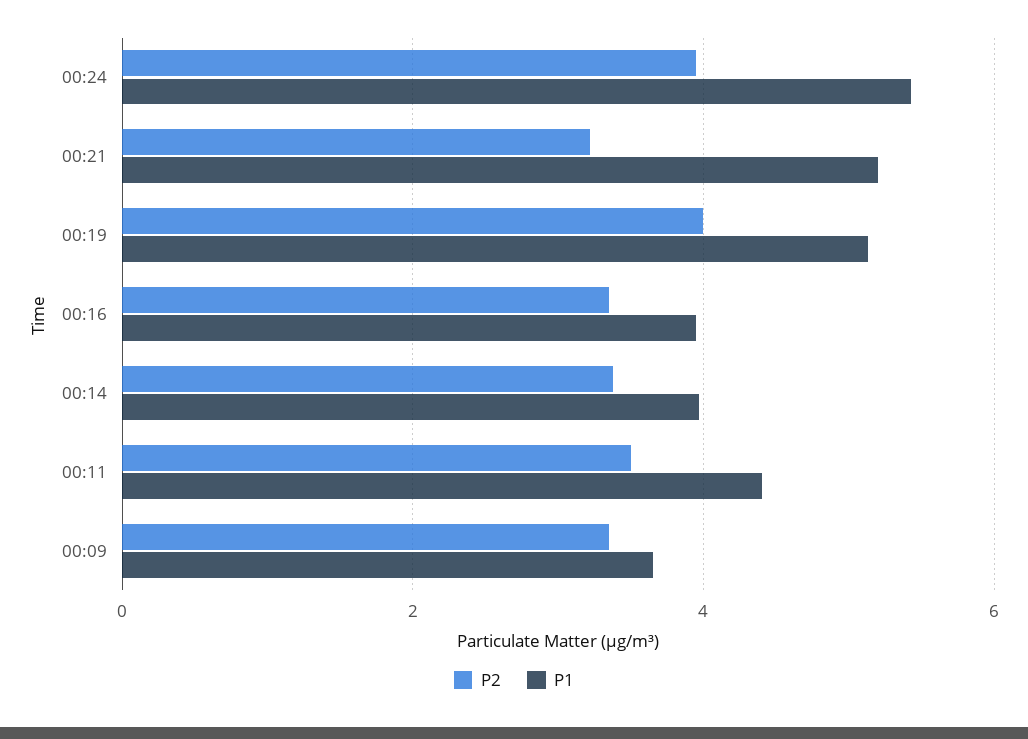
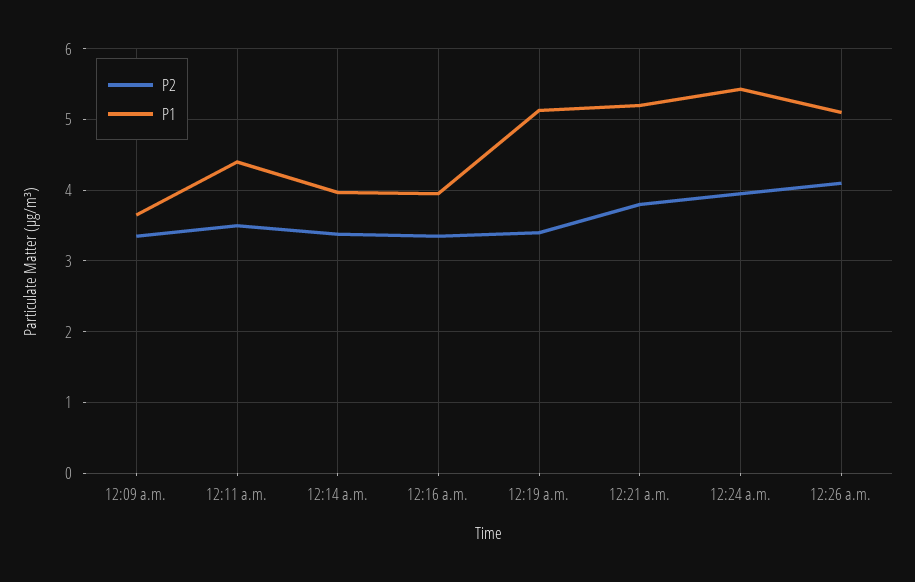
P2, 00:21: 3.2 -> 3.8
P2, 00:19: 4 -> 3.4
P2, 12:26 a.m.: none -> 4.1
P1, 12:26 a.m.: none -> 5.1

